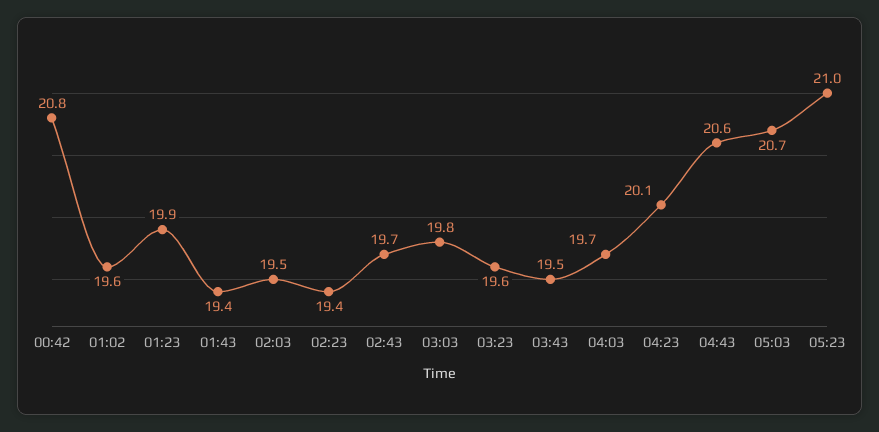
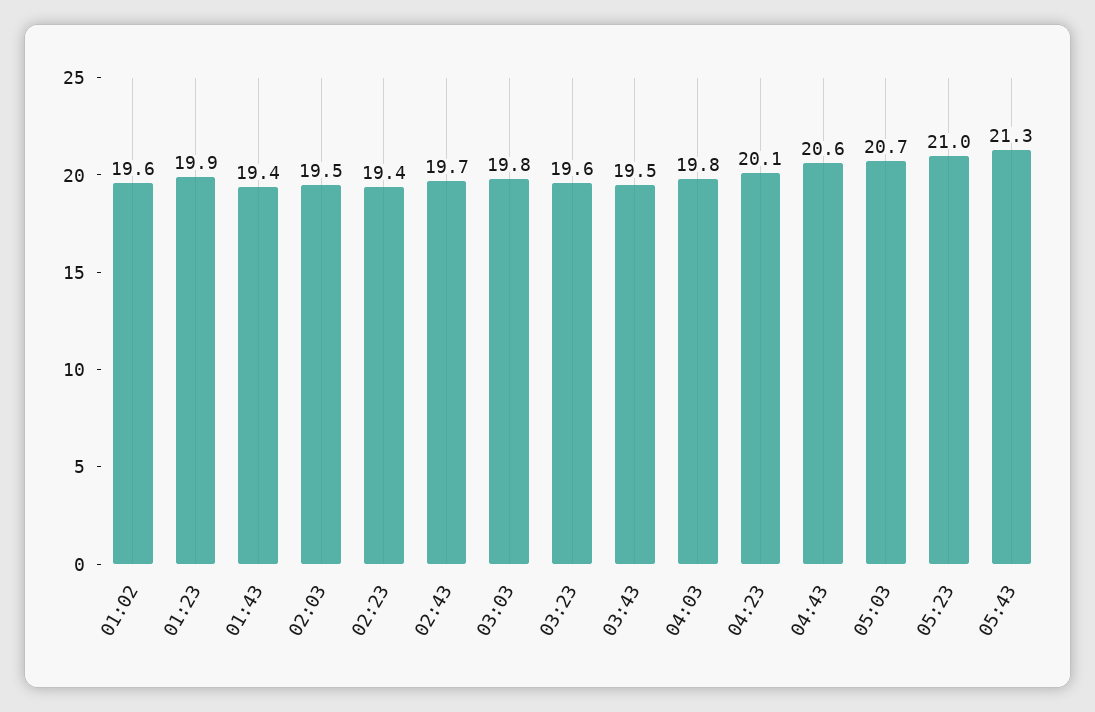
00:42: 20.8 -> none
04:03: 19.7 -> 19.8
05:43: none -> 21.3

